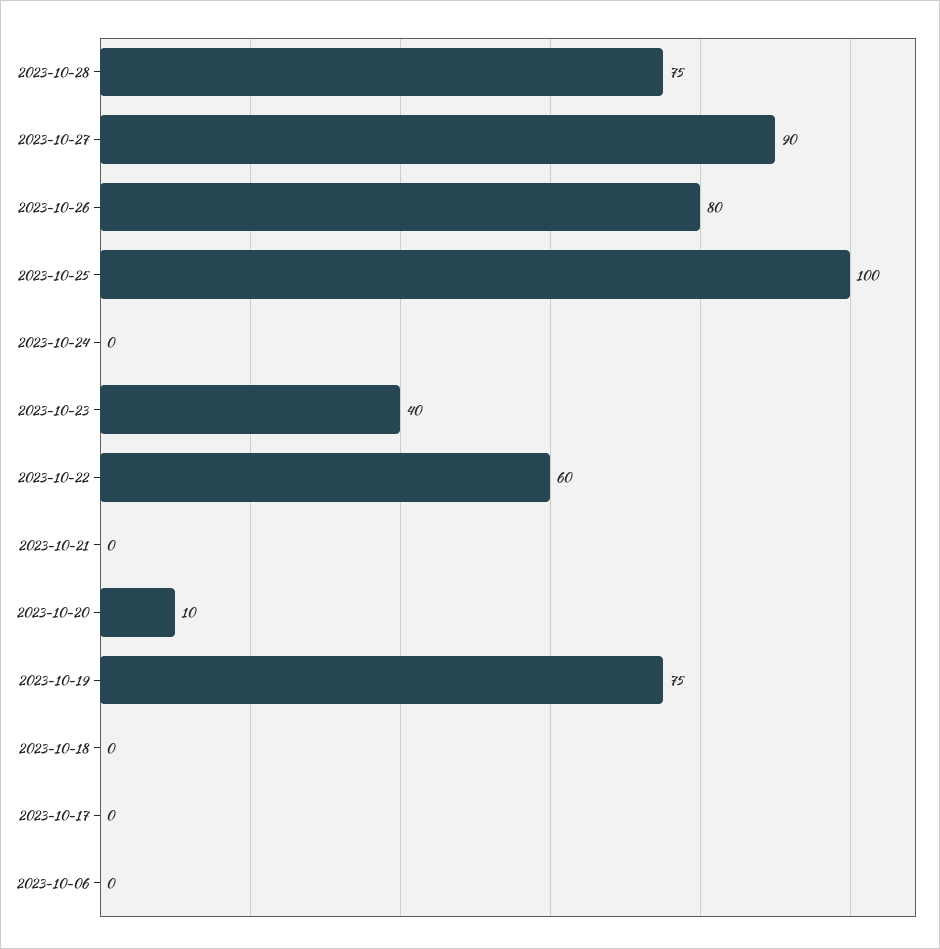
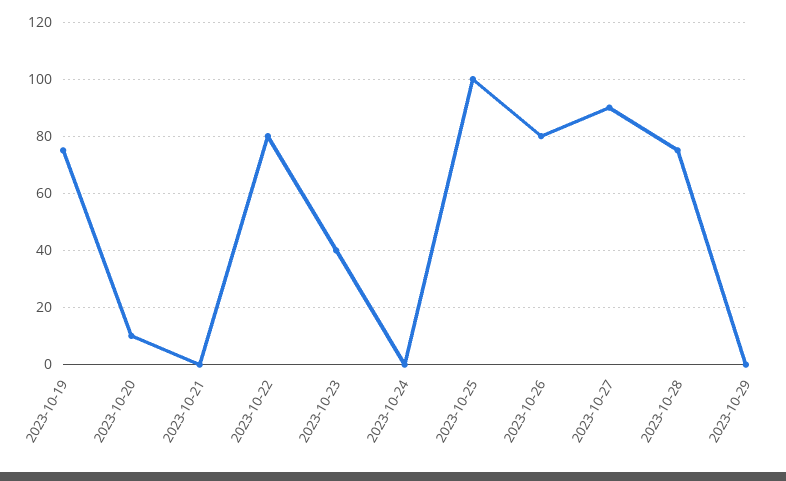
2023-10-22: 60 -> 80
2023-10-18: 0 -> none
2023-10-17: 0 -> none
2023-10-06: 0 -> none
2023-10-29: none -> 0

